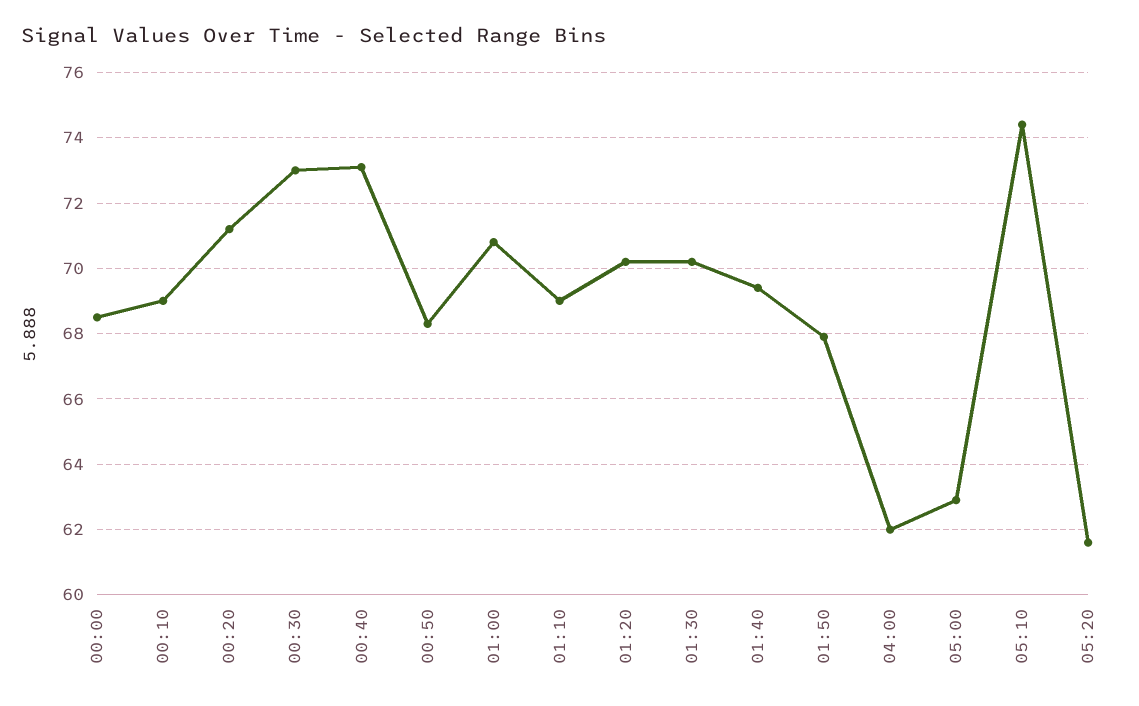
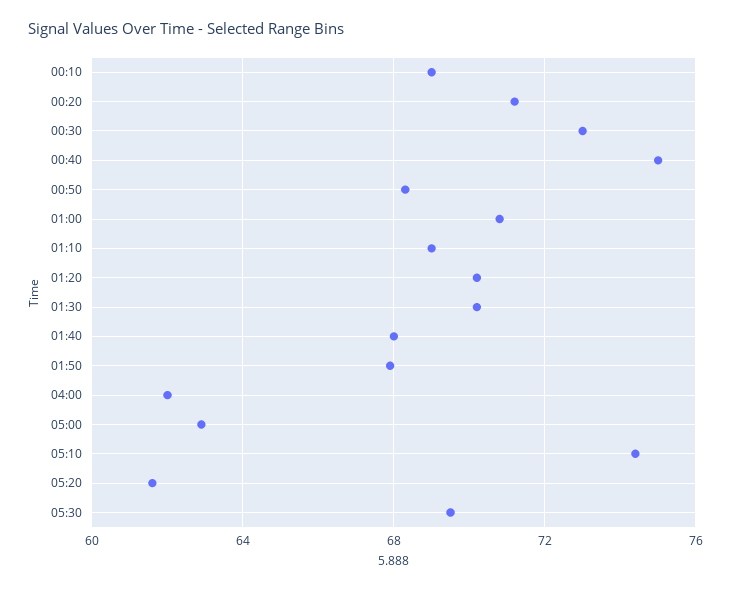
00:00: 68.5 -> none
00:40: 73 -> 75
01:40: 69.5 -> 68
05:30: none -> 69.5

